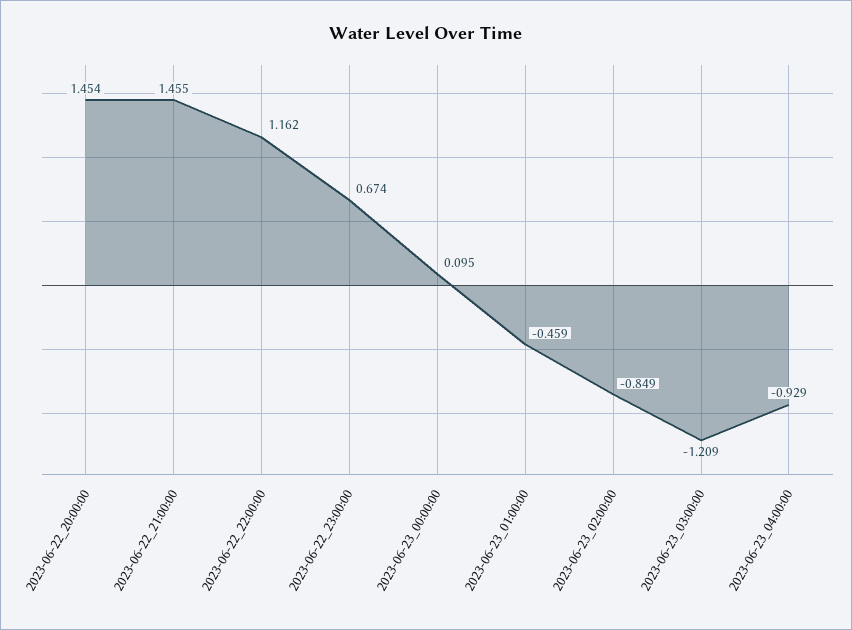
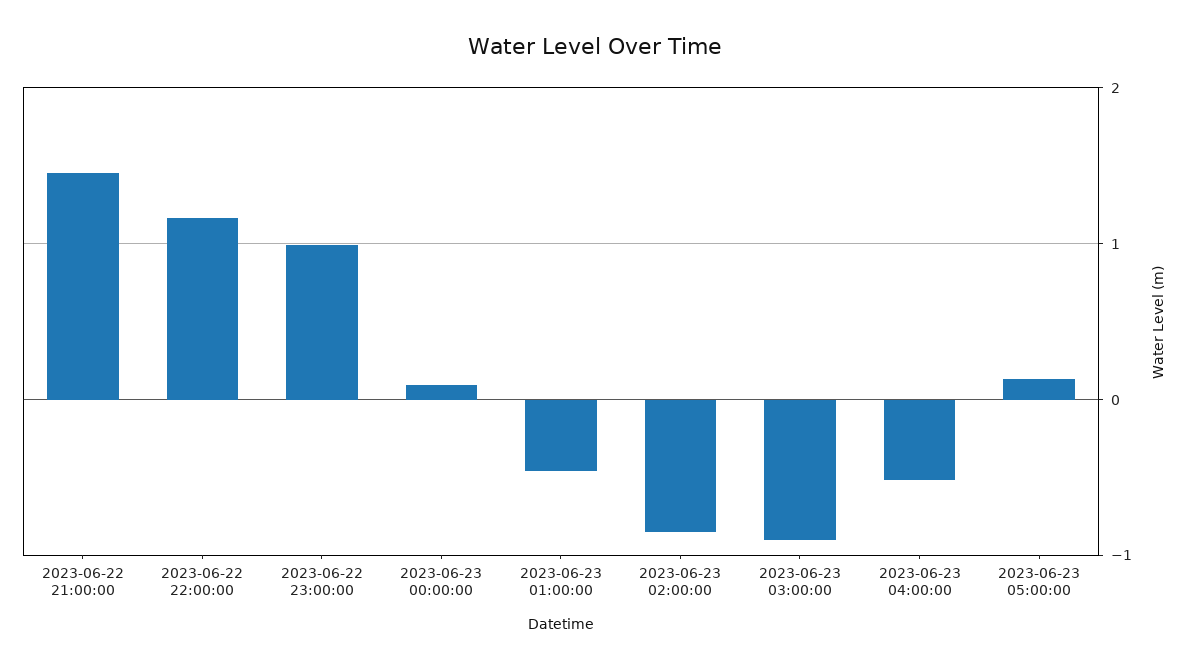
2023-06-22_20:00:00: 1.454 -> none
2023-06-22_23:00:00: 0.674 -> 1
2023-06-23_03:00:00: -1.209 -> -0.9
2023-06-23_04:00:00: -0.929 -> -0.5
2023-06-23 05:00:00: none -> 0.1

